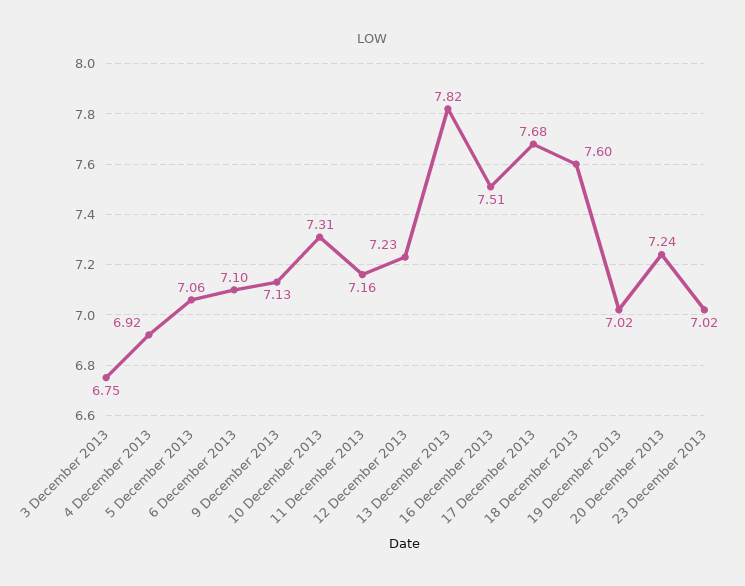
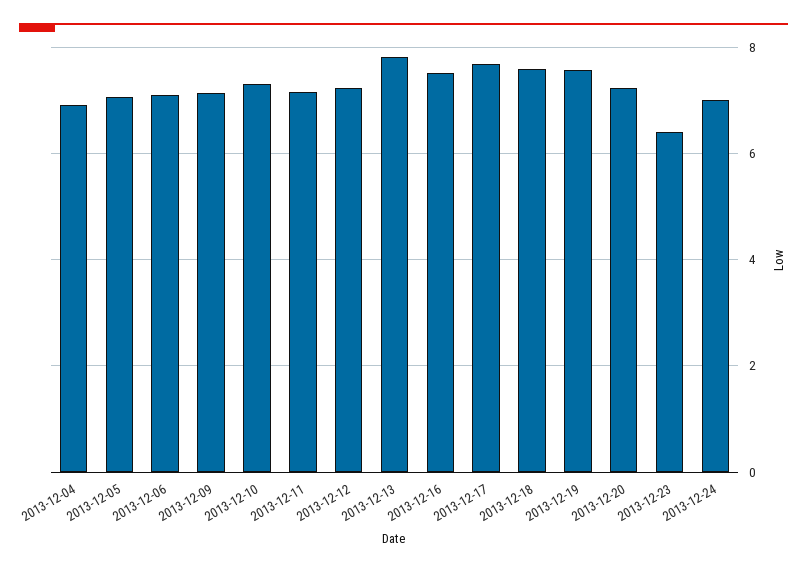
3 December 2013: 6.75 -> none
19 December 2013: 7.02 -> 7.6
23 December 2013: 7.02 -> 6.4
2013-12-24: none -> 7

